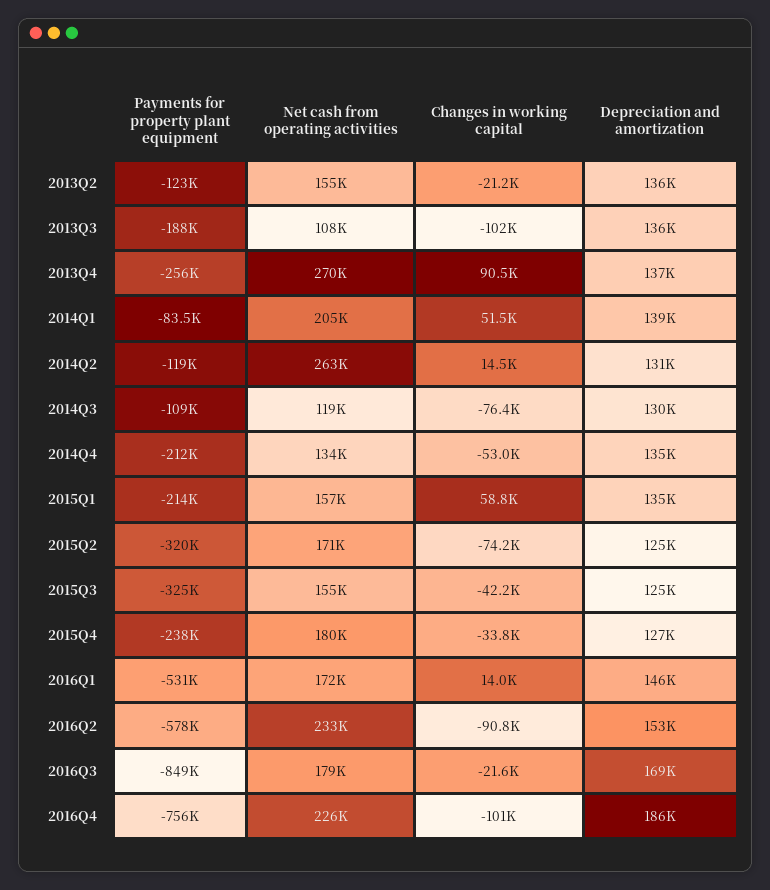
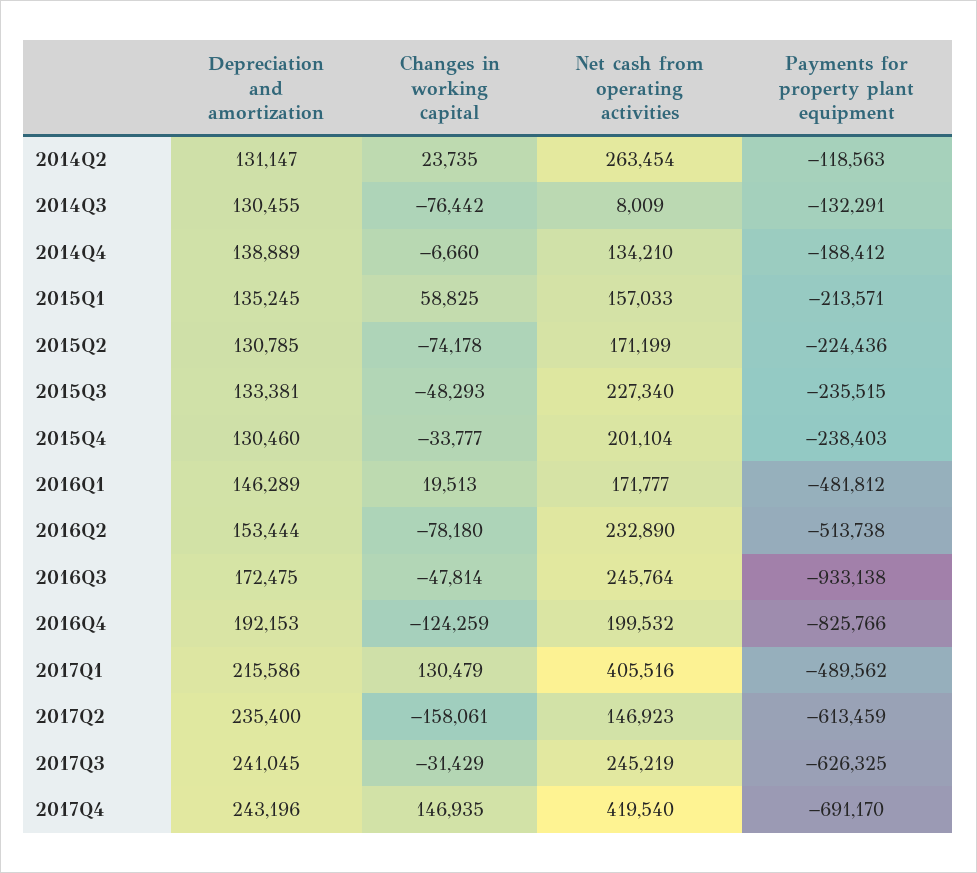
Payments for property plant equipment, 2013Q2: -123000 -> none
Net cash from operating activities, 2013Q2: 155000 -> none
Changes in working capital, 2013Q2: -21200 -> none
Depreciation and amortization, 2013Q2: 136000 -> none
Payments for property plant equipment, 2013Q3: -188000 -> none
Net cash from operating activities, 2013Q3: 108000 -> none
Changes in working capital, 2013Q3: -102000 -> none
Depreciation and amortization, 2013Q3: 136000 -> none
Payments for property plant equipment, 2013Q4: -256000 -> none
Net cash from operating activities, 2013Q4: 270000 -> none
Changes in working capital, 2013Q4: 90500 -> none
Depreciation and amortization, 2013Q4: 137000 -> none
Payments for property plant equipment, 2014Q1: -83500 -> none
Net cash from operating activities, 2014Q1: 205000 -> none
Changes in working capital, 2014Q1: 51500 -> none
Depreciation and amortization, 2014Q1: 139000 -> none
Changes in working capital, 2014Q2: 14500 -> 23735
Payments for property plant equipment, 2014Q3: -109000 -> -132291
Net cash from operating activities, 2014Q3: 119000 -> 8009
Payments for property plant equipment, 2014Q4: -212000 -> -188412
Changes in working capital, 2014Q4: -53000 -> -6660
Depreciation and amortization, 2014Q4: 135000 -> 138889
Payments for property plant equipment, 2015Q2: -320000 -> -224436
Depreciation and amortization, 2015Q2: 125000 -> 130785
Payments for property plant equipment, 2015Q3: -325000 -> -235515
Net cash from operating activities, 2015Q3: 155000 -> 227340
Changes in working capital, 2015Q3: -42200 -> -48293
Depreciation and amortization, 2015Q3: 125000 -> 133381
Net cash from operating activities, 2015Q4: 180000 -> 201104
Depreciation and amortization, 2015Q4: 127000 -> 130460
Payments for property plant equipment, 2016Q1: -531000 -> -481812
Changes in working capital, 2016Q1: 14000 -> 19513
Payments for property plant equipment, 2016Q2: -578000 -> -513738
Changes in working capital, 2016Q2: -90800 -> -78180
Payments for property plant equipment, 2016Q3: -849000 -> -933138
Net cash from operating activities, 2016Q3: 179000 -> 245764
Changes in working capital, 2016Q3: -21600 -> -47814
Depreciation and amortization, 2016Q3: 169000 -> 172475
Payments for property plant equipment, 2016Q4: -756000 -> -825766
Net cash from operating activities, 2016Q4: 226000 -> 199532
Changes in working capital, 2016Q4: -101000 -> -124259
Depreciation and amortization, 2016Q4: 186000 -> 192153
Depreciation and amortization, 2017Q1: none -> 215586
Changes in working capital, 2017Q1: none -> 130479
Net cash from operating activities, 2017Q1: none -> 405516
Payments for property plant equipment, 2017Q1: none -> -489562
Depreciation and amortization, 2017Q2: none -> 235400
Changes in working capital, 2017Q2: none -> -158061
Net cash from operating activities, 2017Q2: none -> 146923
Payments for property plant equipment, 2017Q2: none -> -613459
Depreciation and amortization, 2017Q3: none -> 241045
Changes in working capital, 2017Q3: none -> -31429
Net cash from operating activities, 2017Q3: none -> 245219
Payments for property plant equipment, 2017Q3: none -> -626325
Depreciation and amortization, 2017Q4: none -> 243196
Changes in working capital, 2017Q4: none -> 146935
Net cash from operating activities, 2017Q4: none -> 419540
Payments for property plant equipment, 2017Q4: none -> -691170

